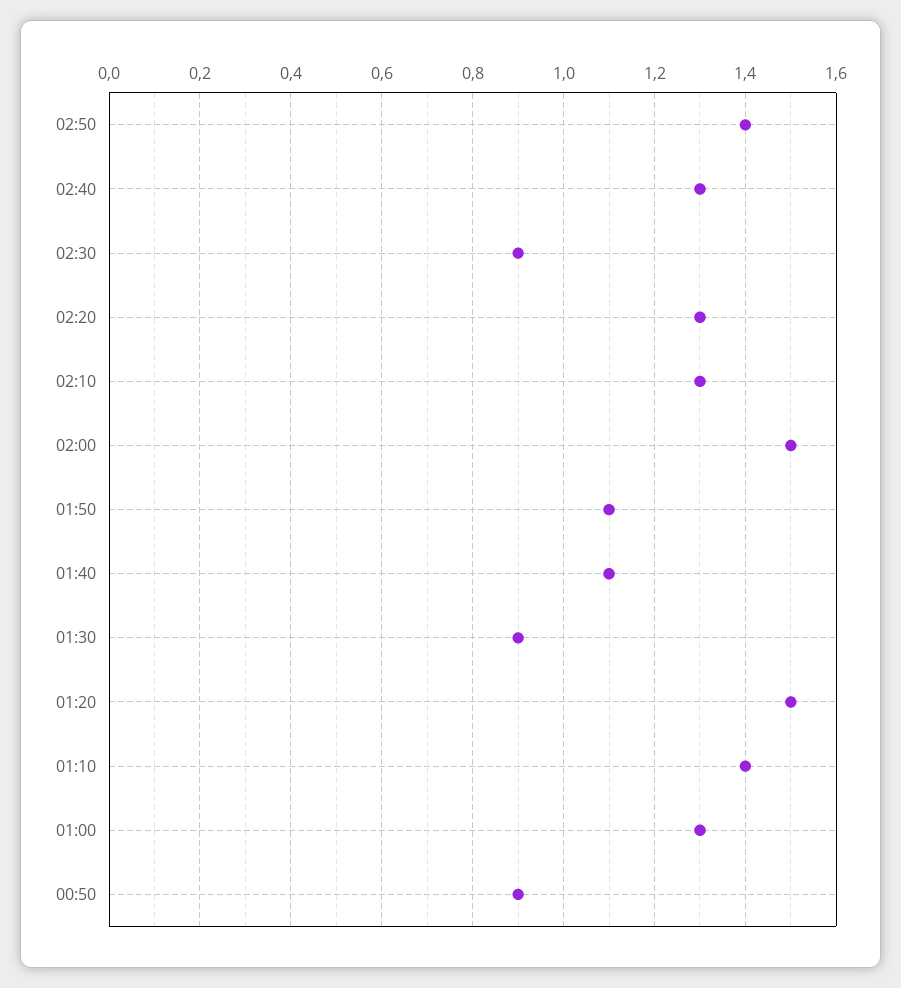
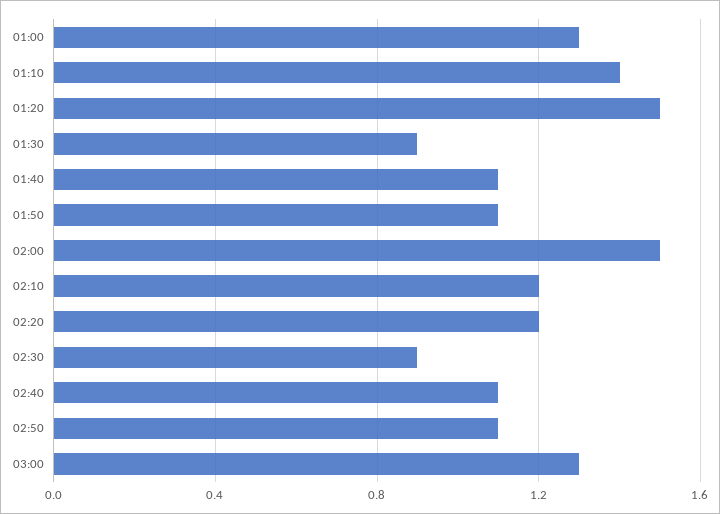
02:50: 1.4 -> 1.1
02:40: 1.3 -> 1.1
02:20: 1.3 -> 1.2
02:10: 1.3 -> 1.2
00:50: 0.9 -> none
03:00: none -> 1.3

